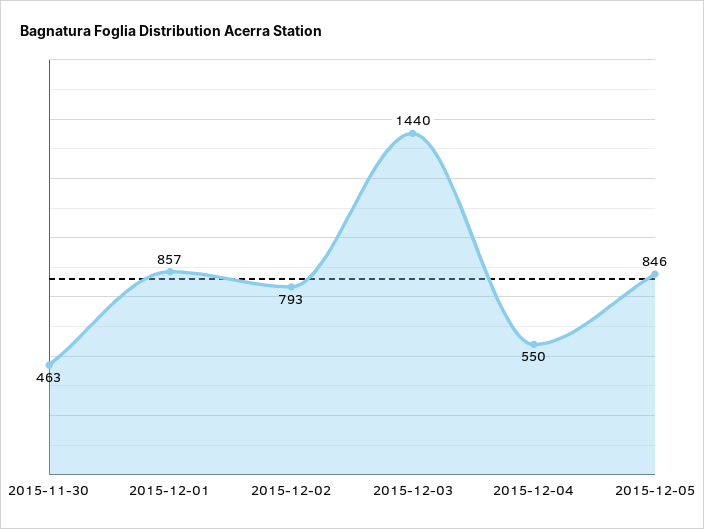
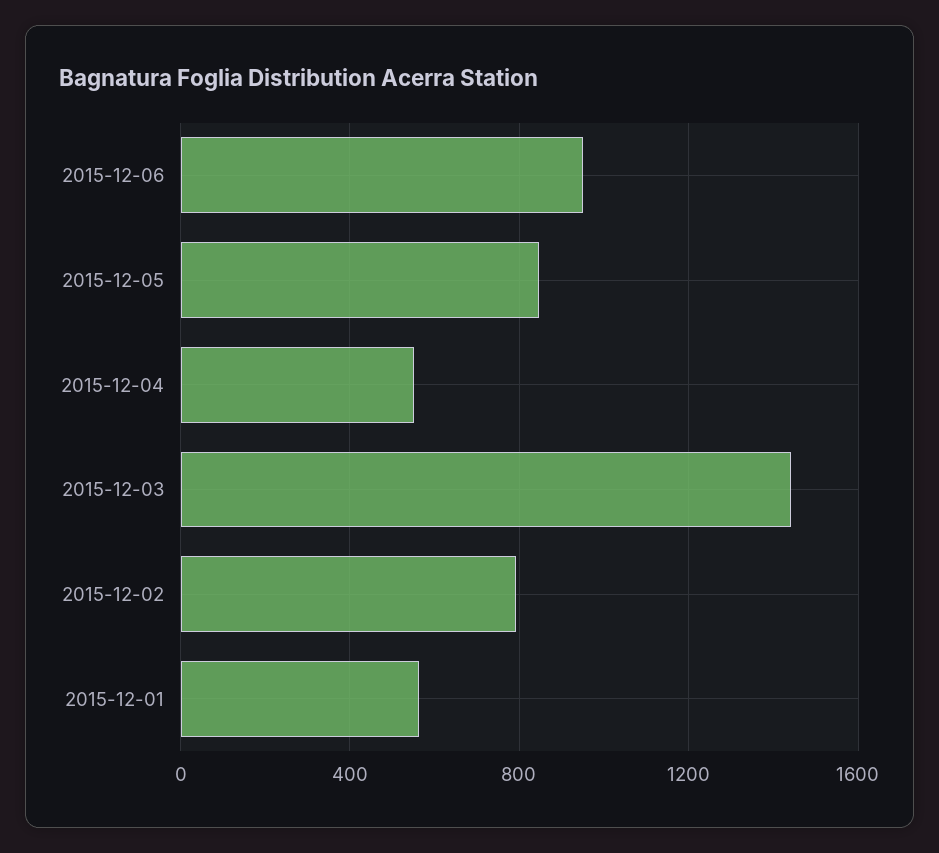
2015-11-30: 463 -> none
2015-12-01: 857 -> 550
2015-12-06: none -> 950

